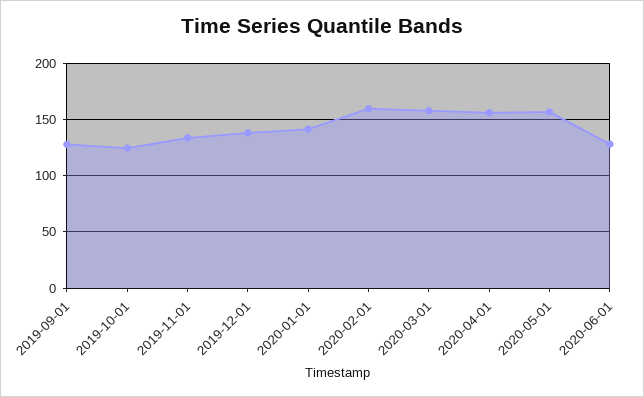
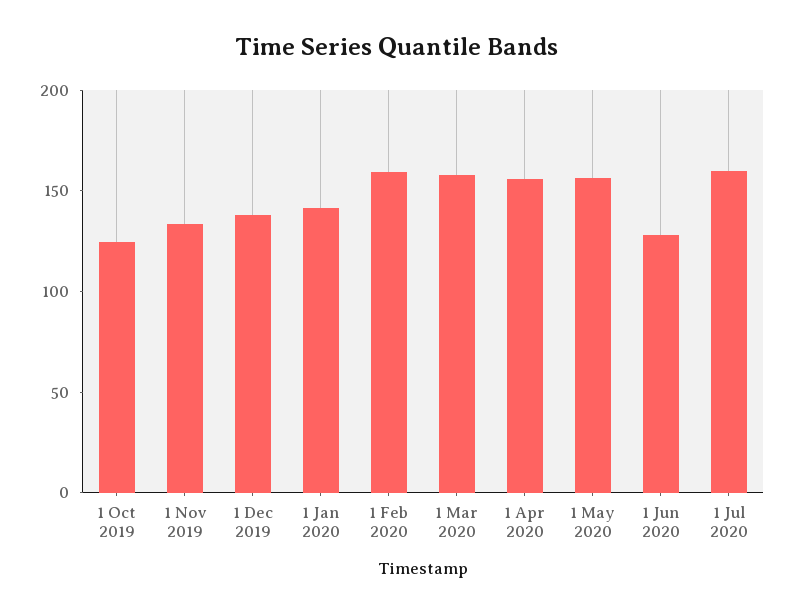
2019-09-01: 130 -> none
1 Jul 2020: none -> 160

